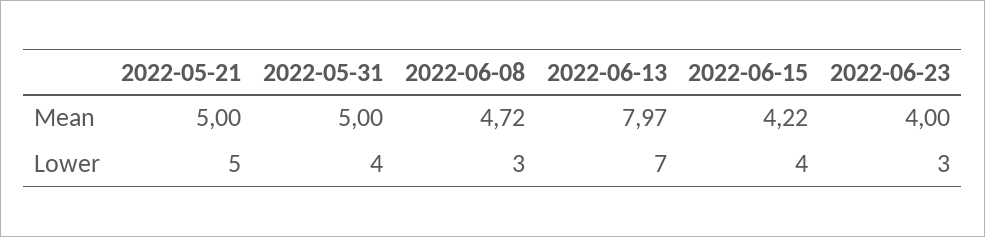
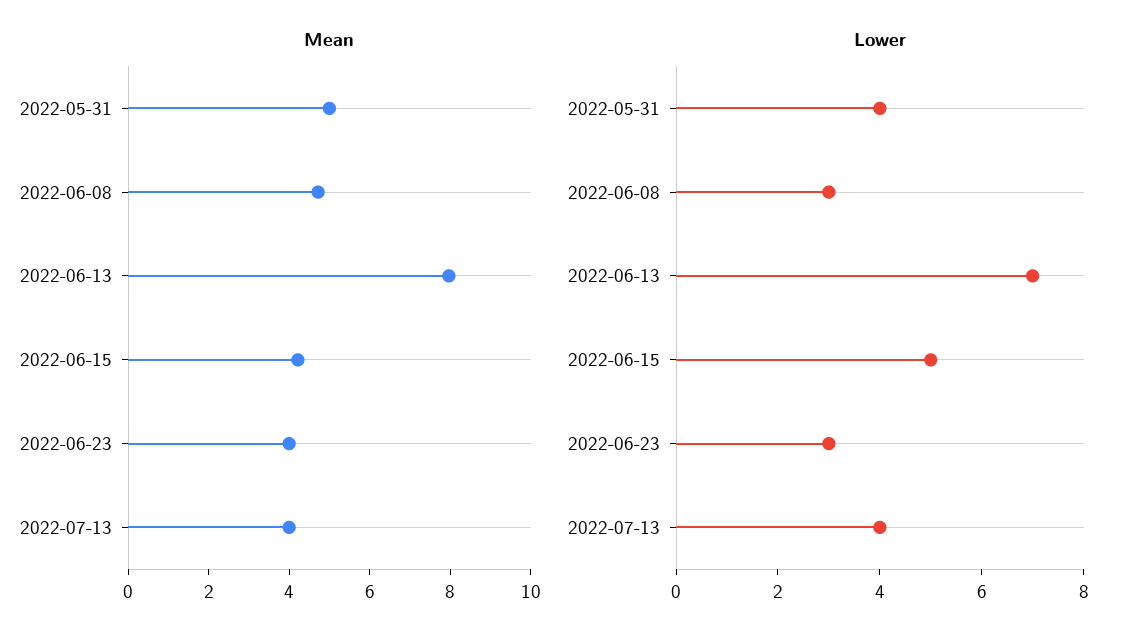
Mean, 2022-05-21: 5 -> none
Lower, 2022-05-21: 5 -> none
Lower, 2022-06-15: 4 -> 5
Mean, 2022-07-13: none -> 4
Lower, 2022-07-13: none -> 4

